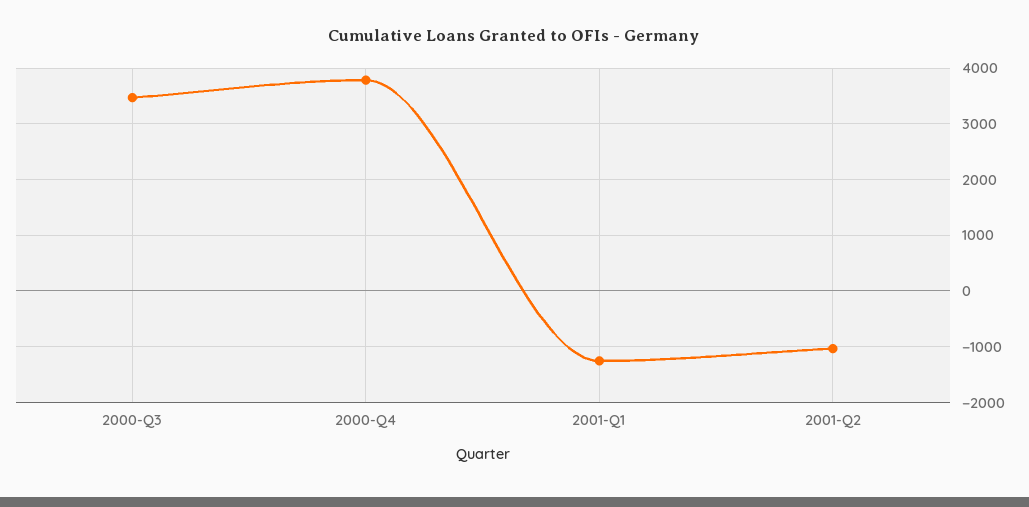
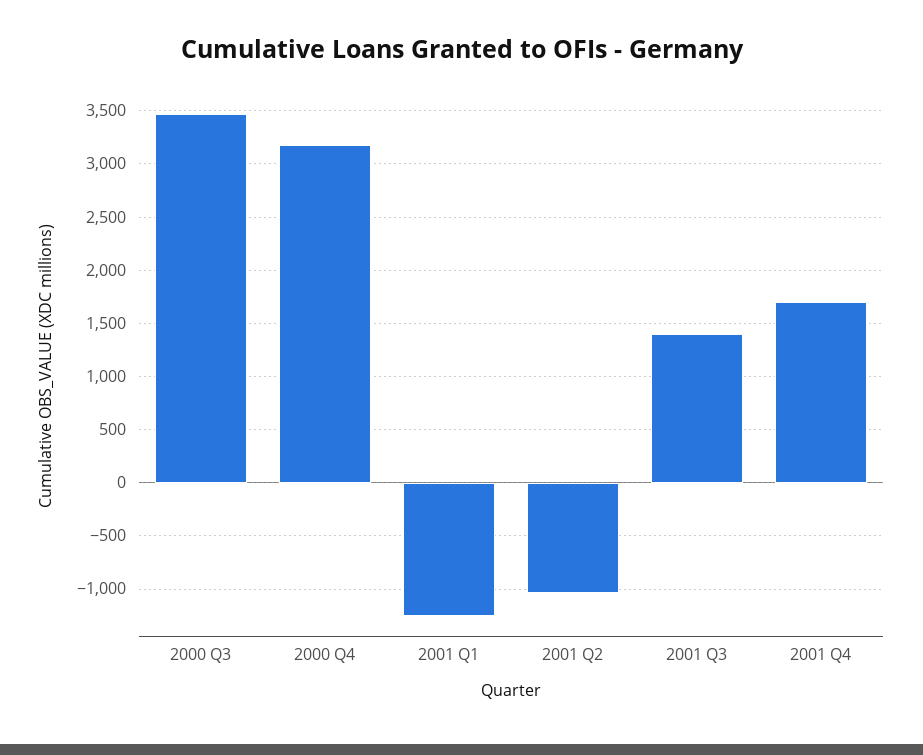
2000-Q4: 3800 -> 3200
2001 Q3: none -> 1400
2001 Q4: none -> 1700

